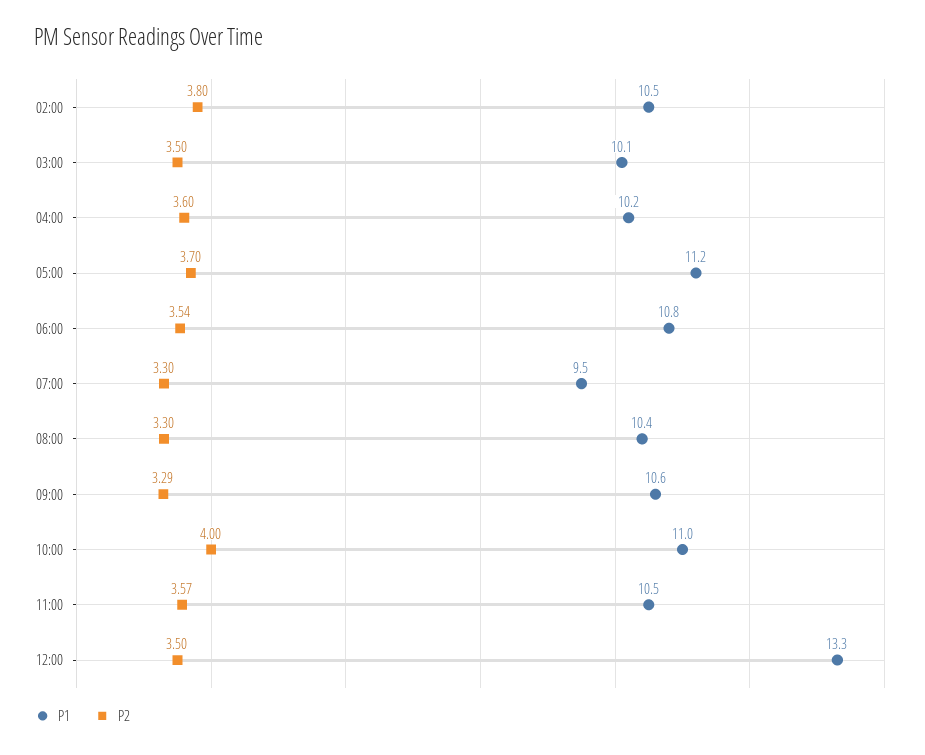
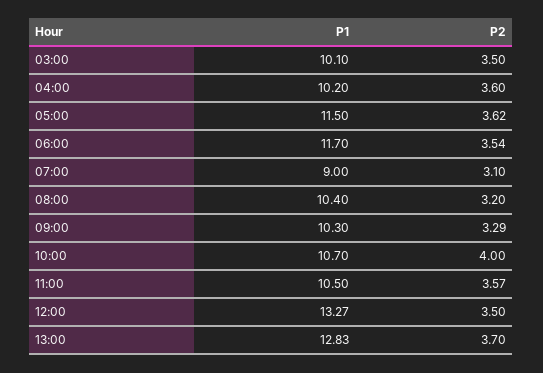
P1, 02:00: 10.5 -> none
P2, 02:00: 3.8 -> none
P1, 05:00: 11.2 -> 11.5
P2, 05:00: 3.7 -> 3.62
P1, 06:00: 10.8 -> 11.7
P1, 07:00: 9.5 -> 9
P2, 07:00: 3.3 -> 3.1
P2, 08:00: 3.3 -> 3.2
P1, 09:00: 10.6 -> 10.3
P1, 10:00: 11 -> 10.7
P1, 13:00: none -> 12.83
P2, 13:00: none -> 3.7

